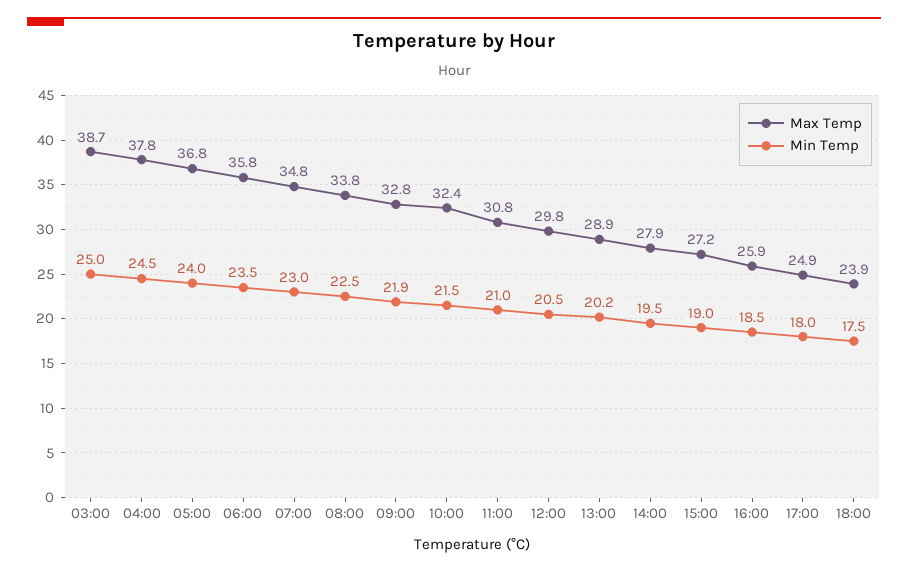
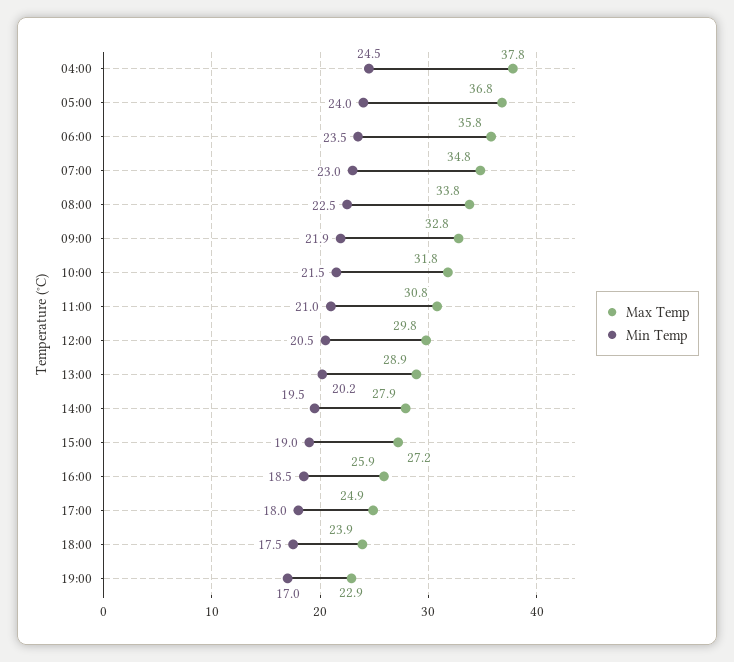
Max Temp, 03:00: 38.7 -> none
Min Temp, 03:00: 25 -> none
Max Temp, 10:00: 32.4 -> 31.8
Max Temp, 19:00: none -> 22.9
Min Temp, 19:00: none -> 17

